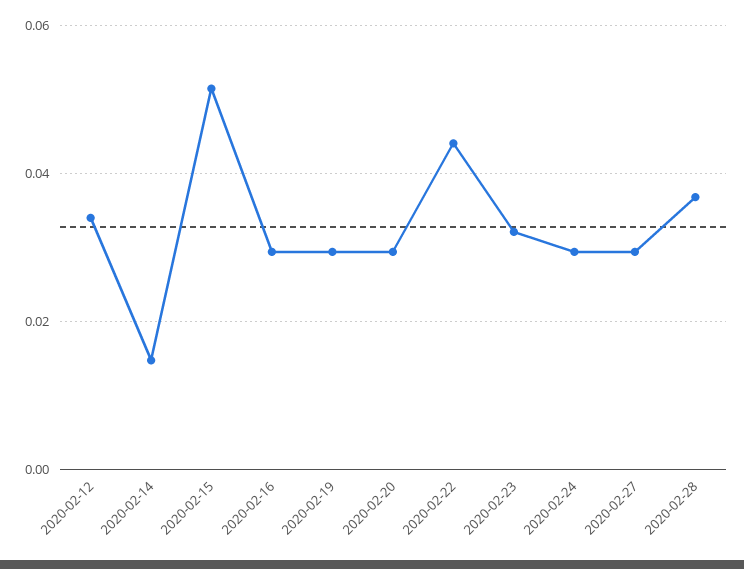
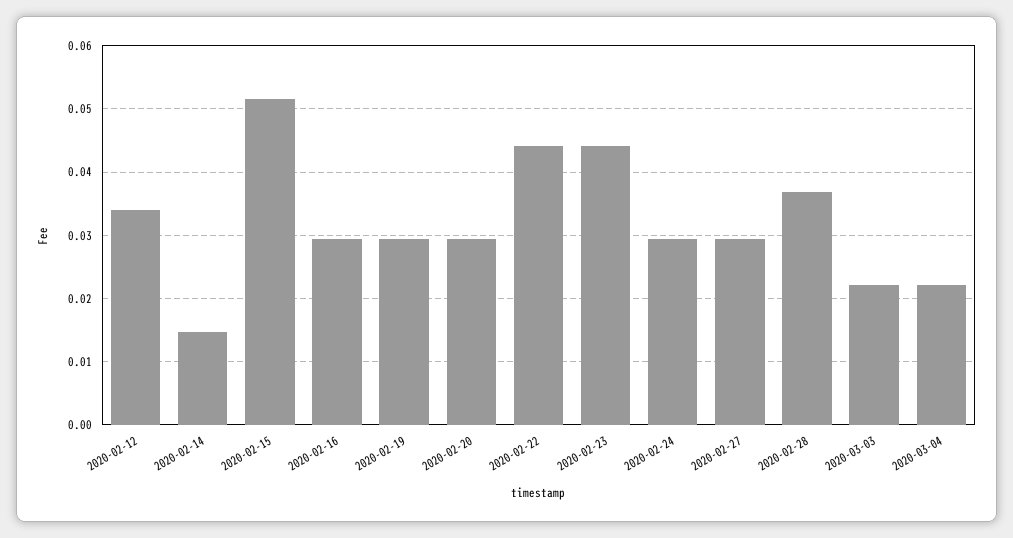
2020-02-23: 0.032 -> 0.044
2020-03-03: none -> 0.022
2020-03-04: none -> 0.022

